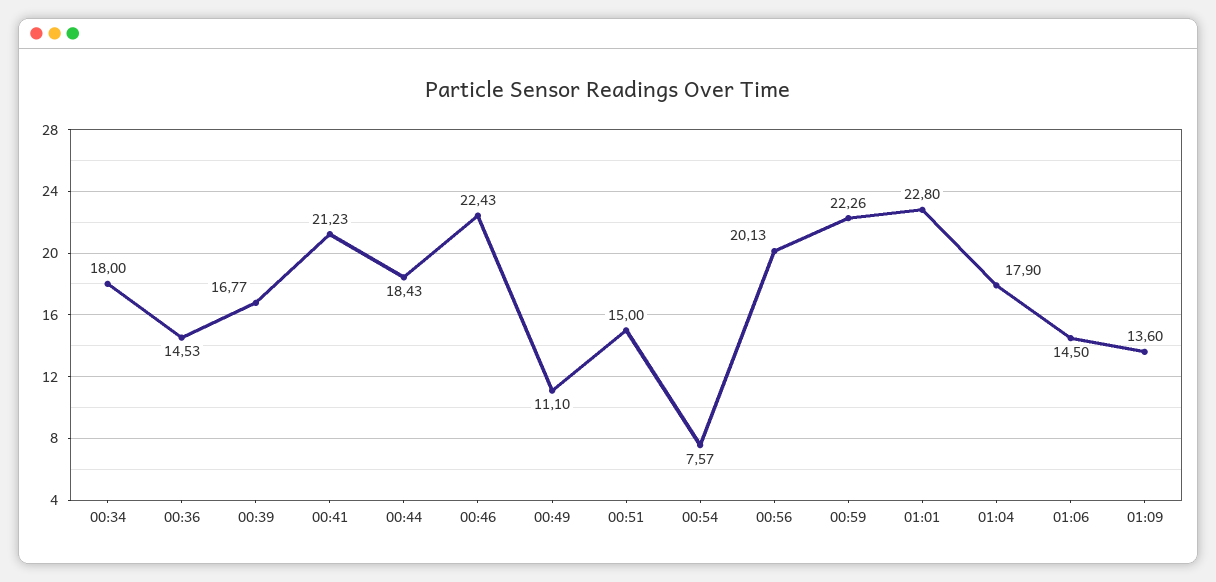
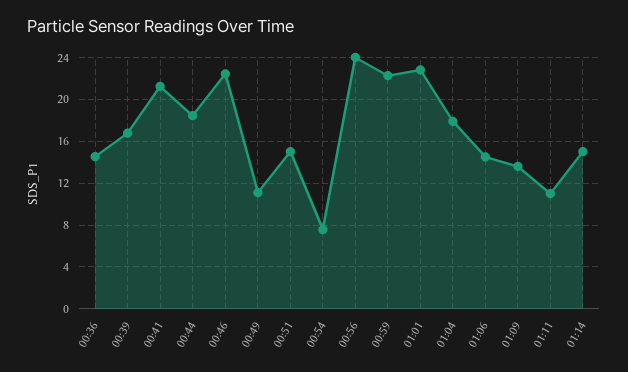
00:34: 18 -> none
00:56: 20.13 -> 24
01:11: none -> 11
01:14: none -> 15

